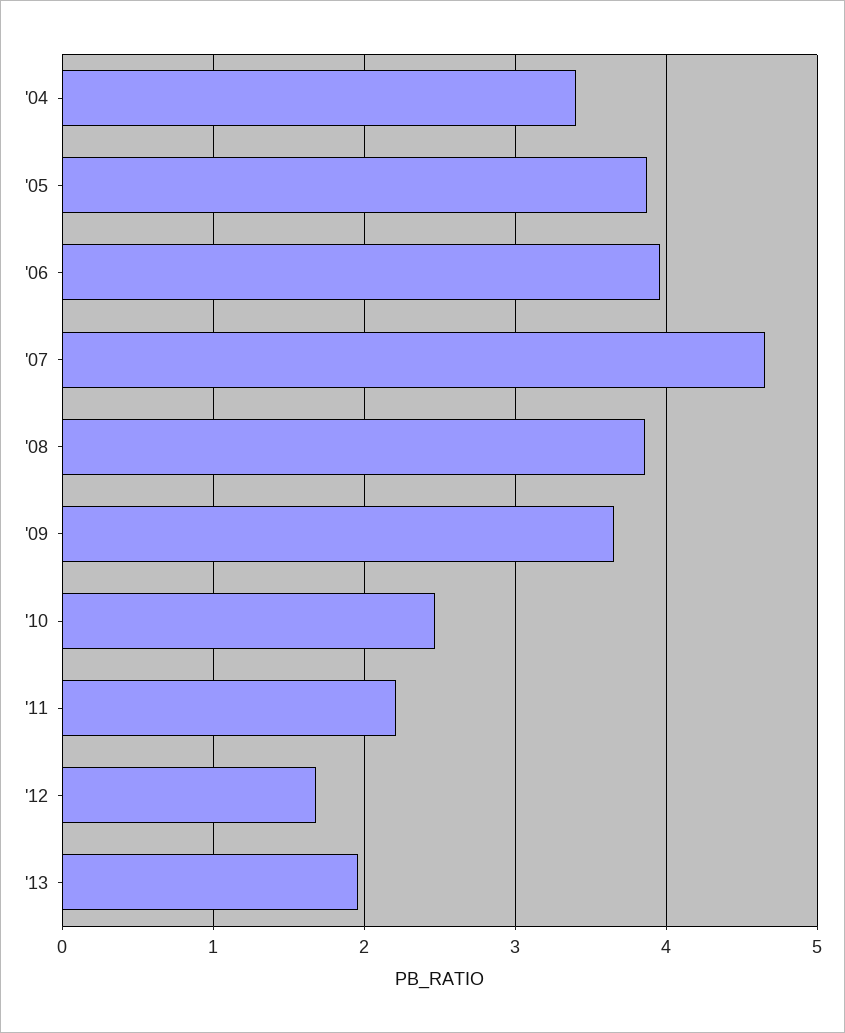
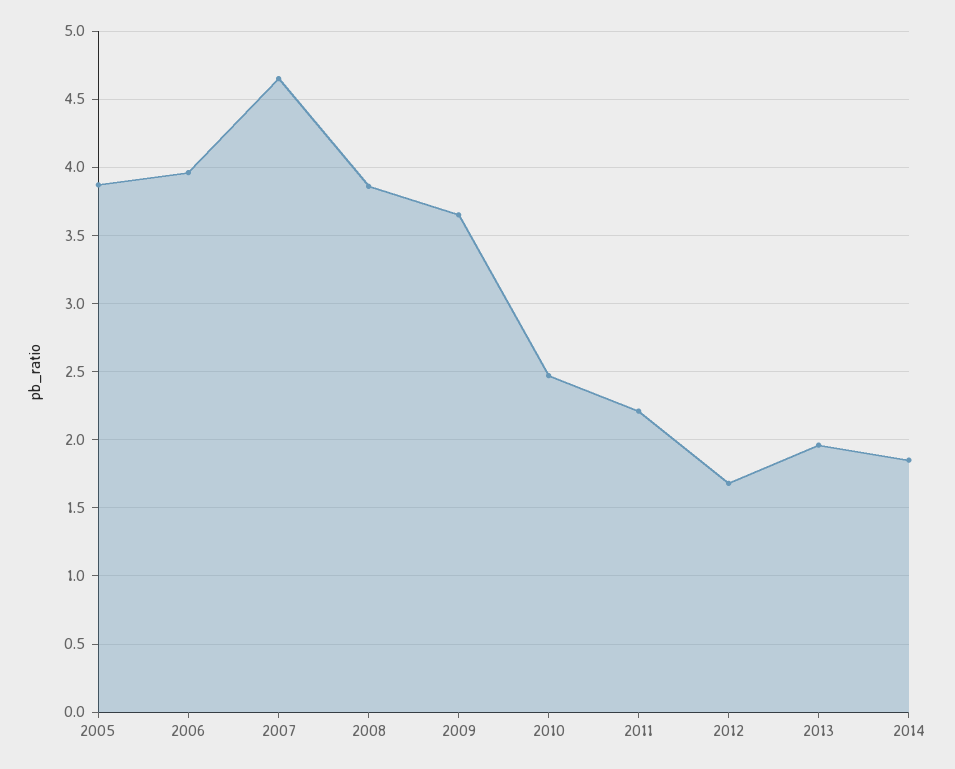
'04: 3.4 -> none
2014: none -> 1.85

